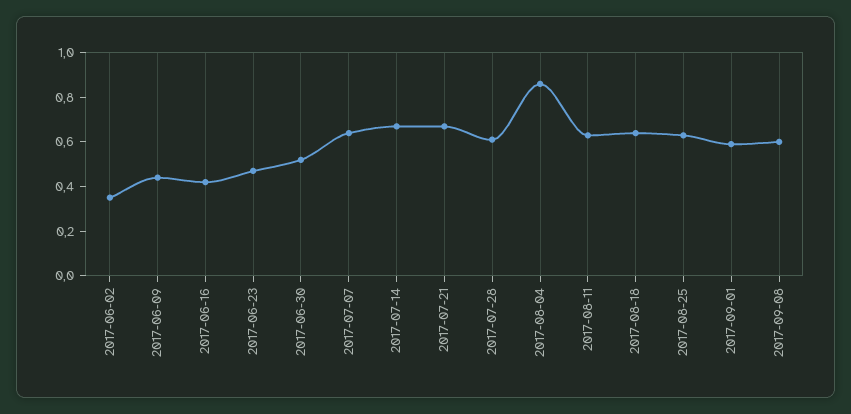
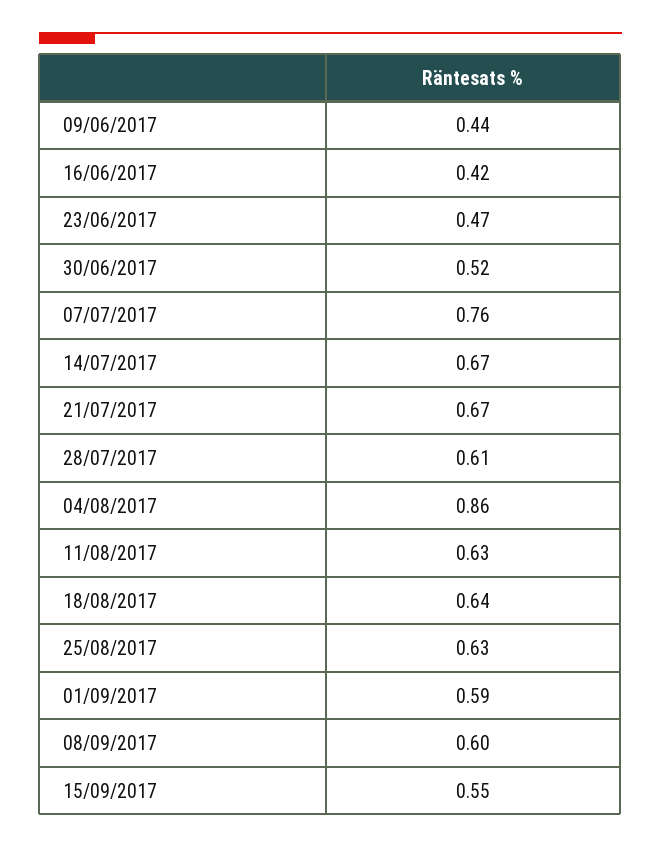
2017-06-02: 0.35 -> none
2017-07-07: 0.65 -> 0.76
15/09/2017: none -> 0.55

